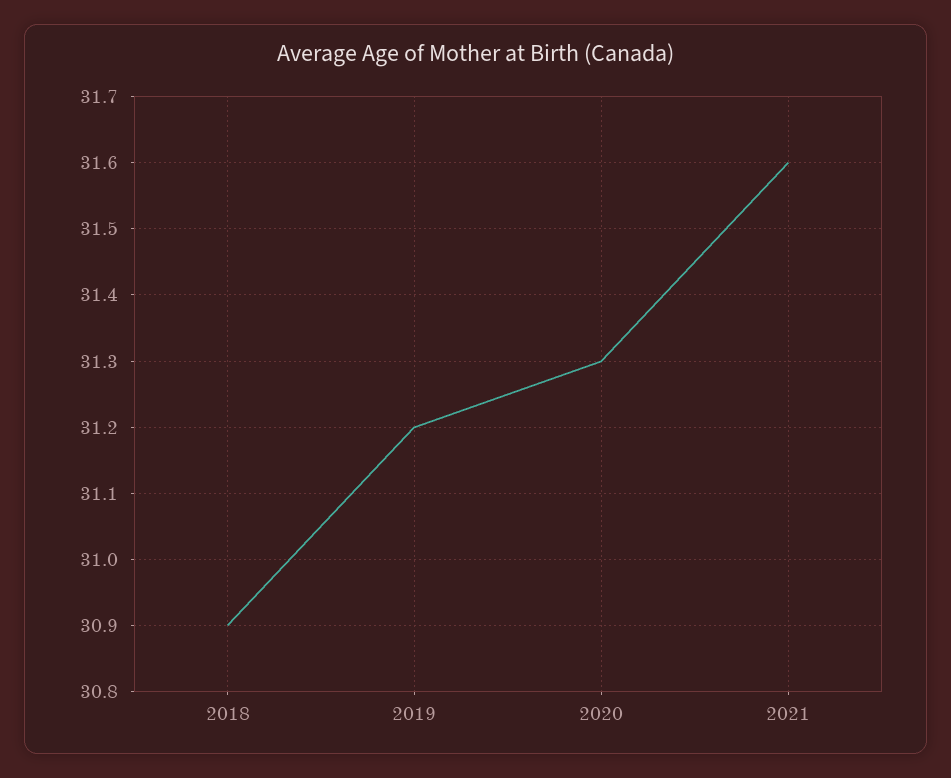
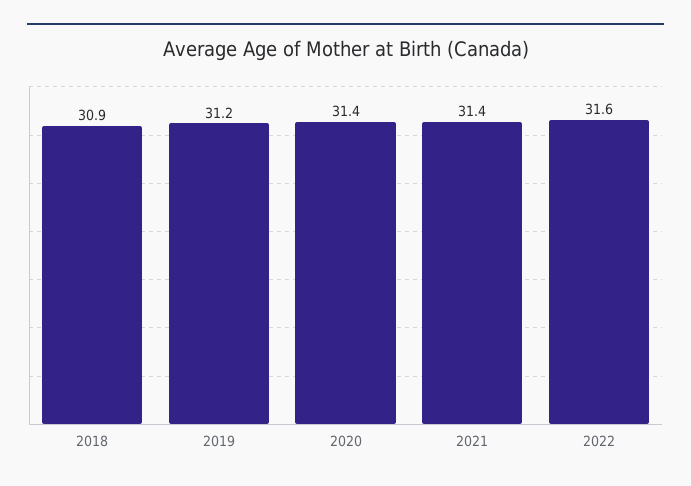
2020: 31.3 -> 31.4
2021: 31.6 -> 31.4
2022: none -> 31.6

